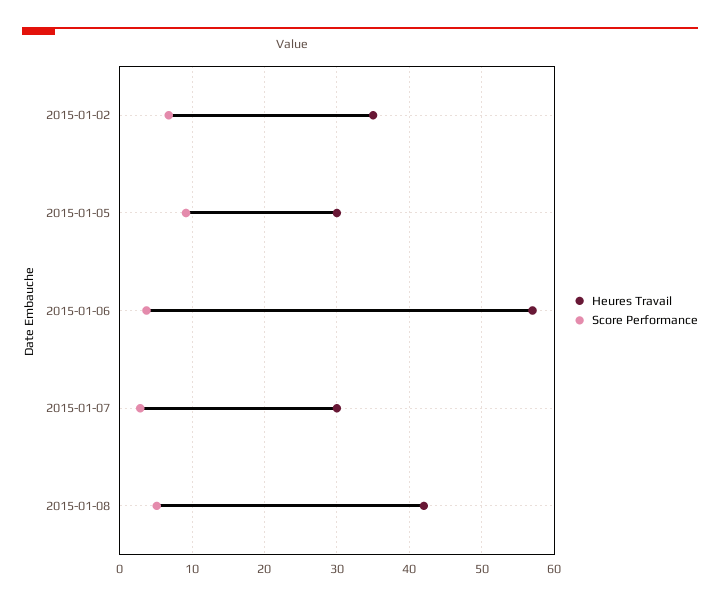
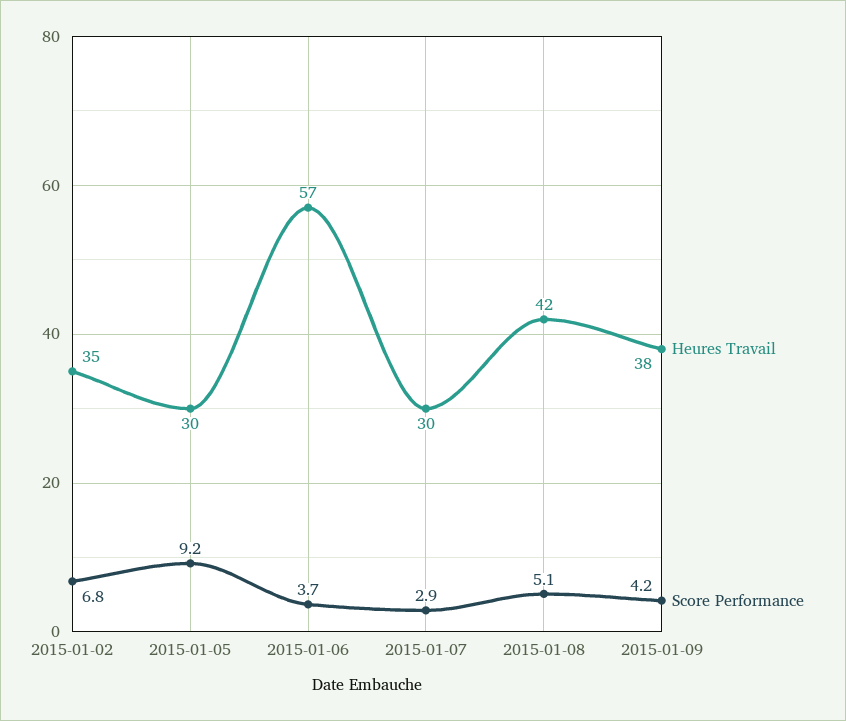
Heures Travail, 2015-01-09: none -> 38
Score Performance, 2015-01-09: none -> 4.2

